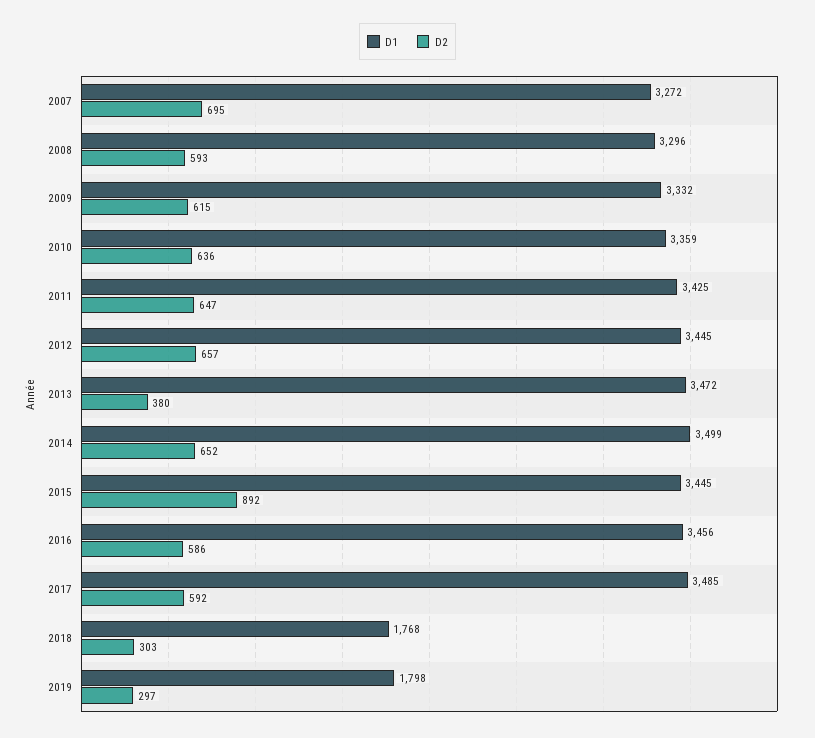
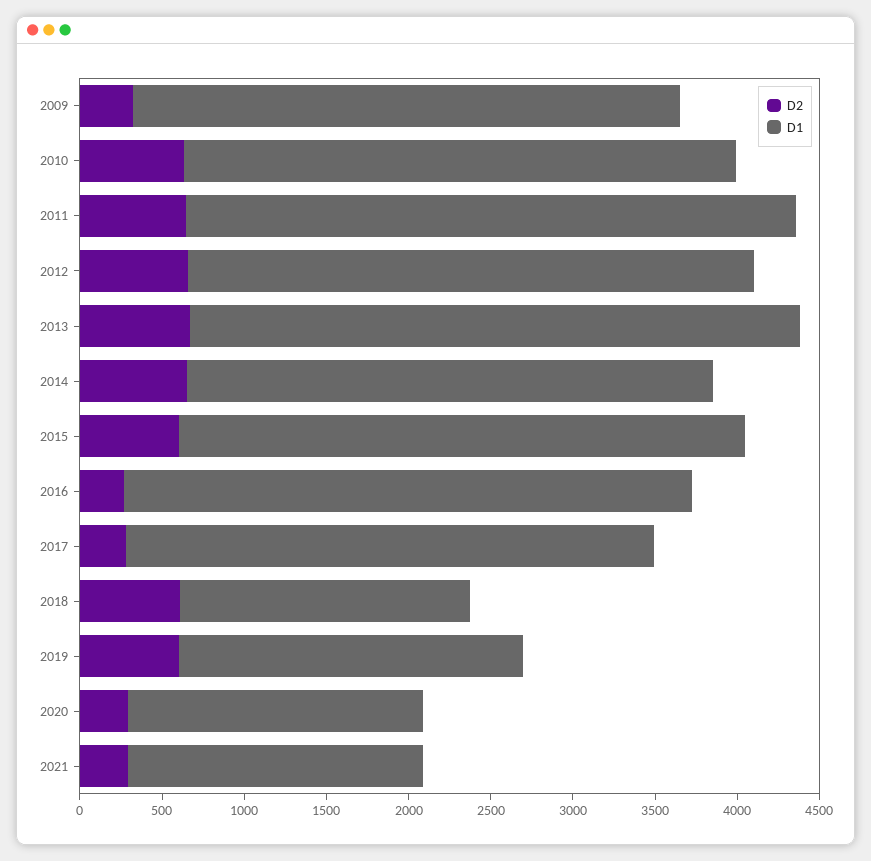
D1, 2007: 3272 -> none
D2, 2007: 695 -> none
D1, 2008: 3296 -> none
D2, 2008: 593 -> none
D2, 2009: 615 -> 300
D1, 2011: 3425 -> 3700
D1, 2013: 3472 -> 3700
D2, 2013: 380 -> 700
D1, 2014: 3499 -> 3200
D2, 2015: 892 -> 600
D2, 2016: 586 -> 300
D1, 2017: 3485 -> 3200
D2, 2017: 592 -> 300
D2, 2018: 303 -> 600
D1, 2019: 1798 -> 2100
D2, 2019: 297 -> 600
D2, 2020: none -> 300
D1, 2020: none -> 1800
D2, 2021: none -> 300
D1, 2021: none -> 1800

